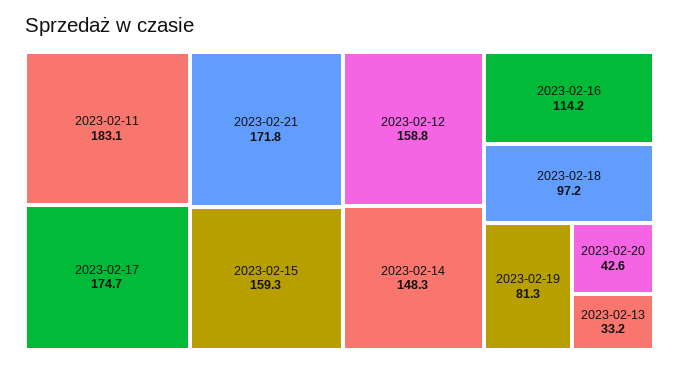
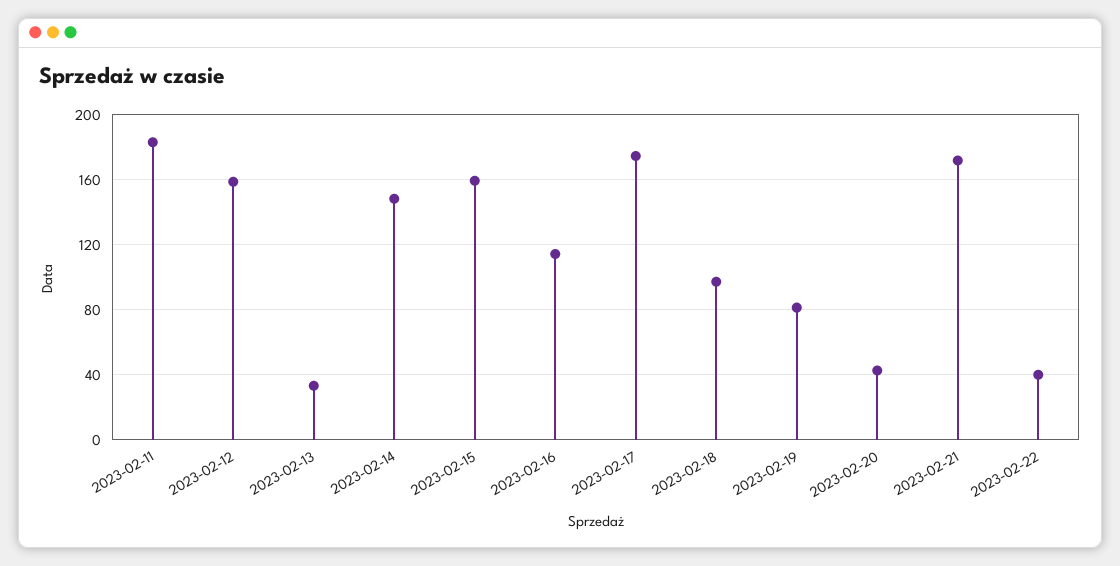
2023-02-22: none -> 40

